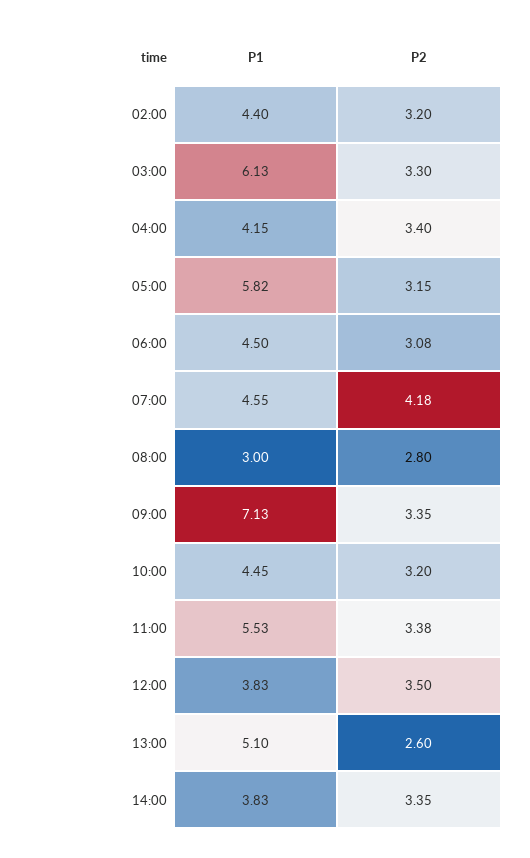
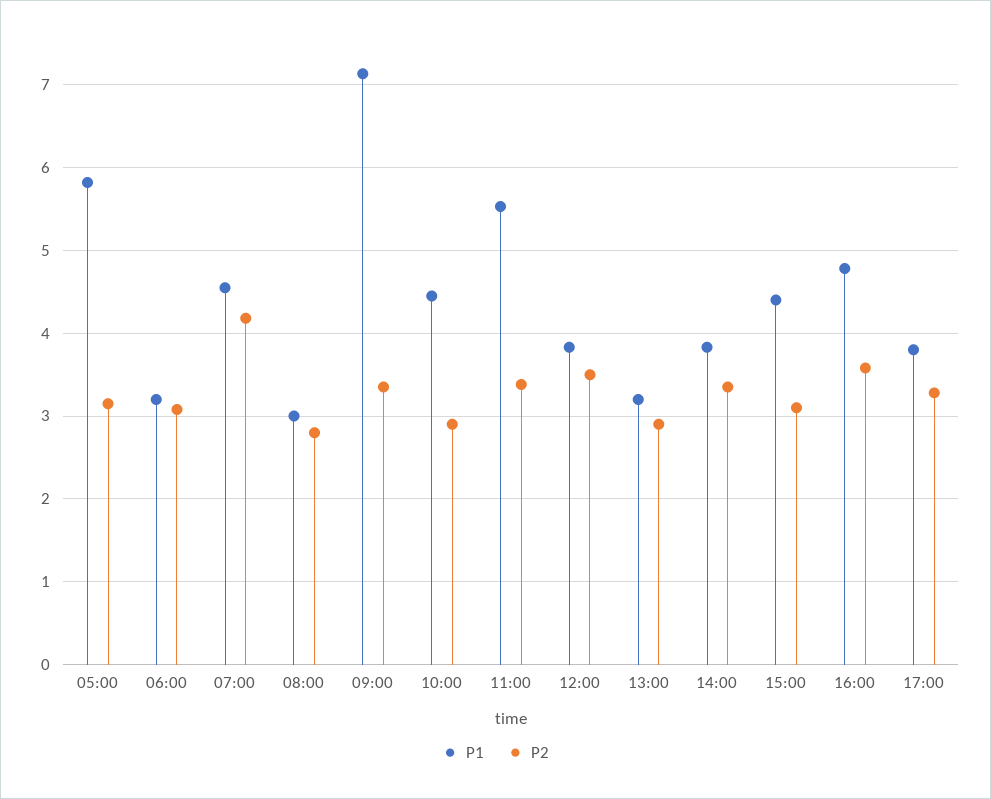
P1, 02:00: 4.4 -> none
P2, 02:00: 3.2 -> none
P1, 03:00: 6.13 -> none
P2, 03:00: 3.3 -> none
P1, 04:00: 4.15 -> none
P2, 04:00: 3.4 -> none
P1, 06:00: 4.5 -> 3.2
P2, 10:00: 3.2 -> 2.9
P1, 13:00: 5.1 -> 3.2
P2, 13:00: 2.6 -> 2.9
P1, 15:00: none -> 4.4
P2, 15:00: none -> 3.1
P1, 16:00: none -> 4.8
P2, 16:00: none -> 3.6
P1, 17:00: none -> 3.8
P2, 17:00: none -> 3.3

